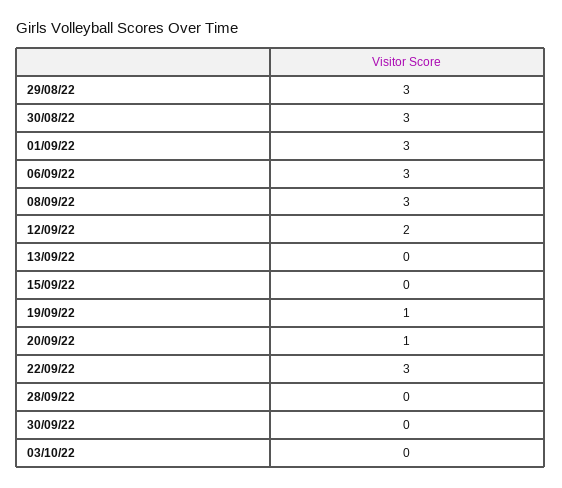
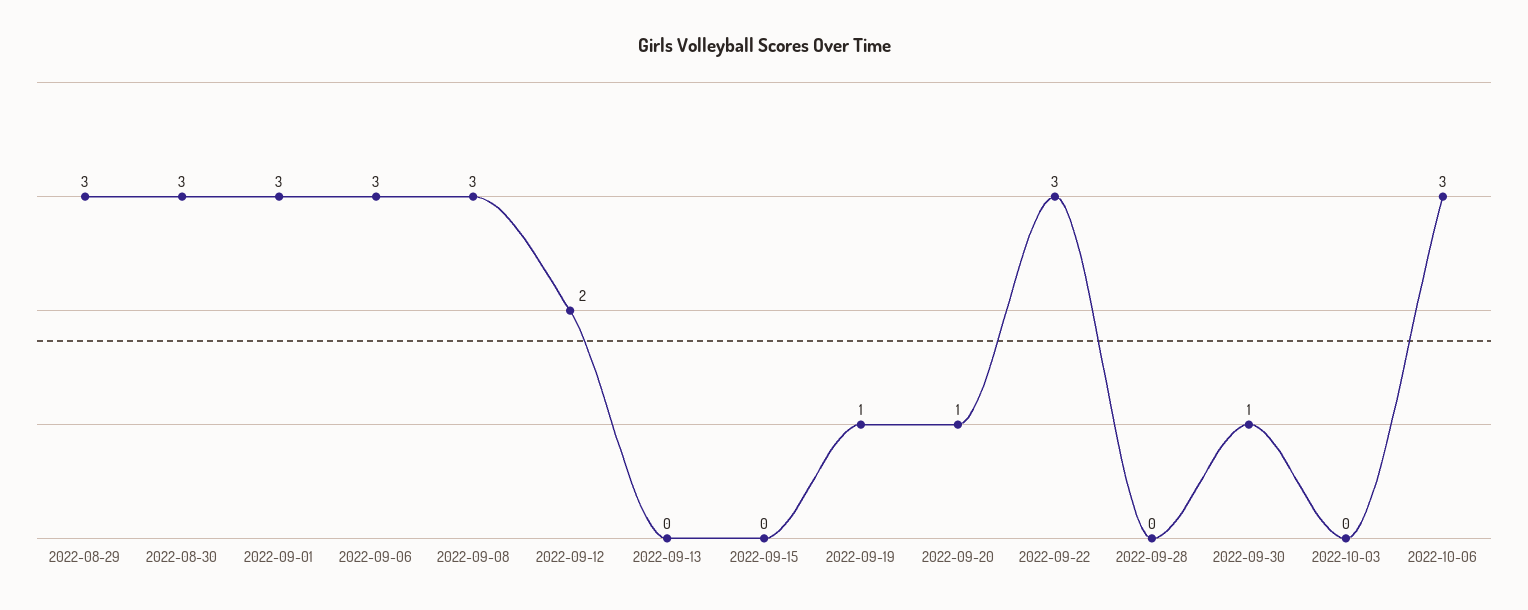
30/09/22: 0 -> 1
2022-10-06: none -> 3

